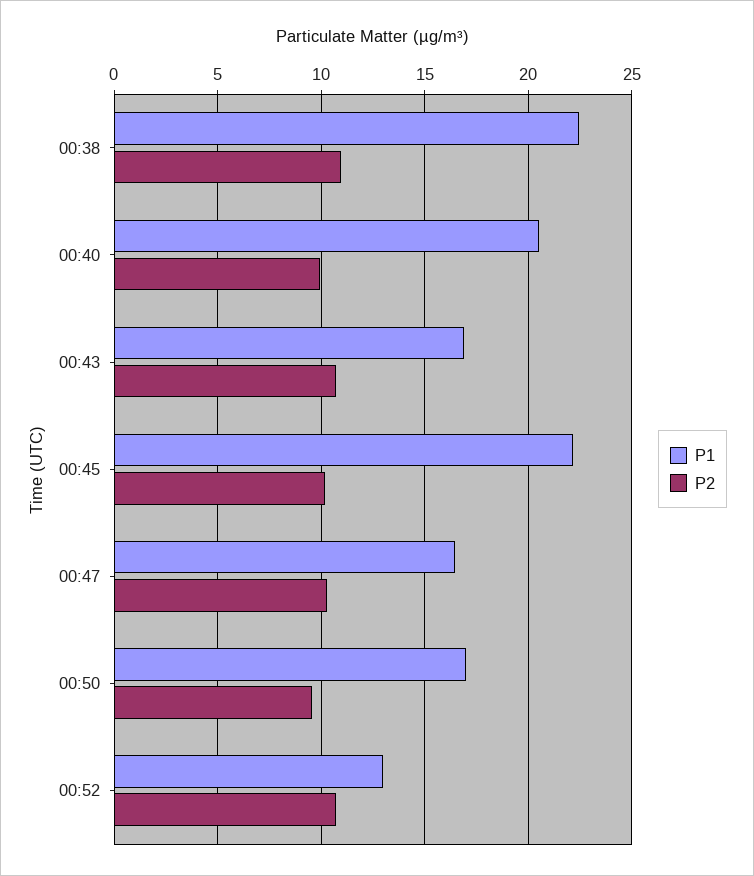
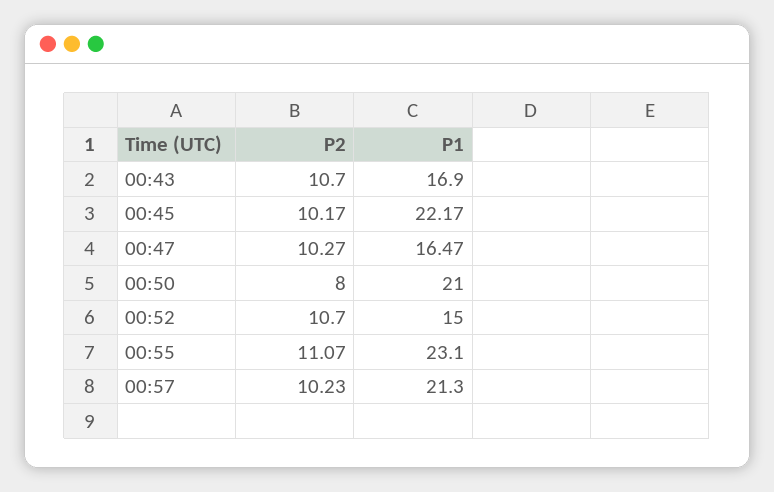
P1, 00:38: 22.5 -> none
P2, 00:38: 11 -> none
P1, 00:40: 20.5 -> none
P2, 00:40: 10 -> none
P1, 00:50: 17 -> 21
P2, 00:50: 9.5 -> 8
P1, 00:52: 13 -> 15
P2, 00:55: none -> 11.07
P1, 00:55: none -> 23.1
P2, 00:57: none -> 10.23
P1, 00:57: none -> 21.3

